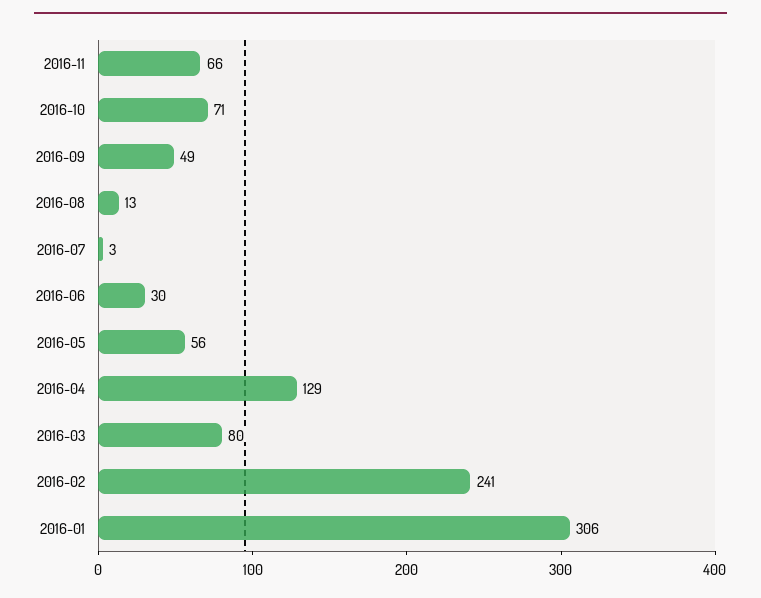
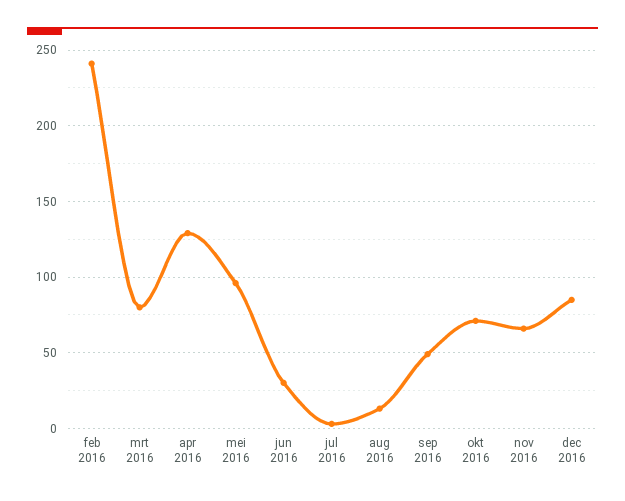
2016-05: 56 -> 95
2016-01: 306 -> none
dec 2016: none -> 85

